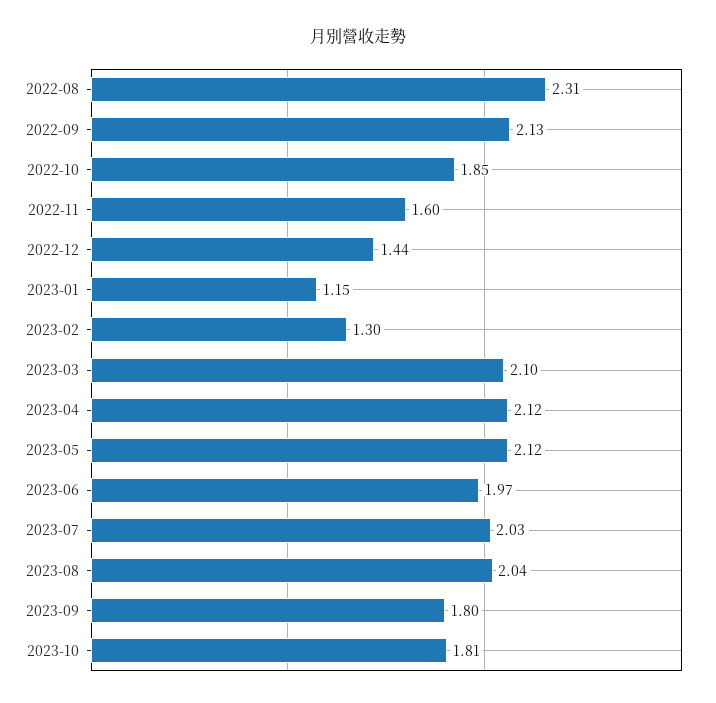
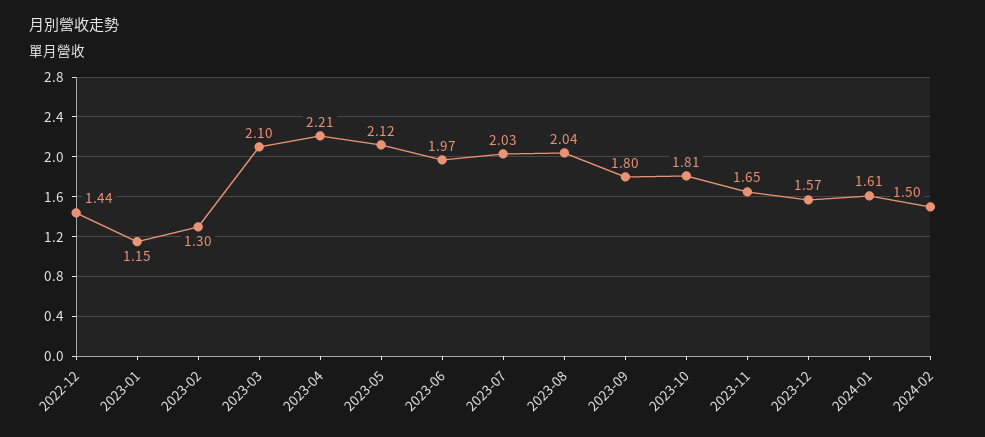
2022-08: 2.31 -> none
2022-09: 2.13 -> none
2022-10: 1.85 -> none
2022-11: 1.6 -> none
2023-04: 2.12 -> 2.21
2023-11: none -> 1.65
2023-12: none -> 1.57
2024-01: none -> 1.61
2024-02: none -> 1.5

